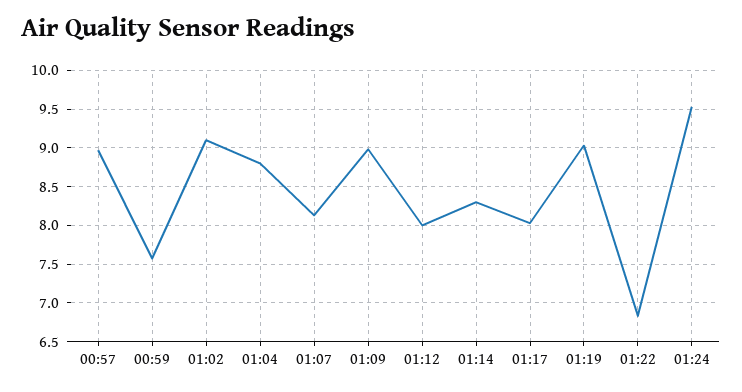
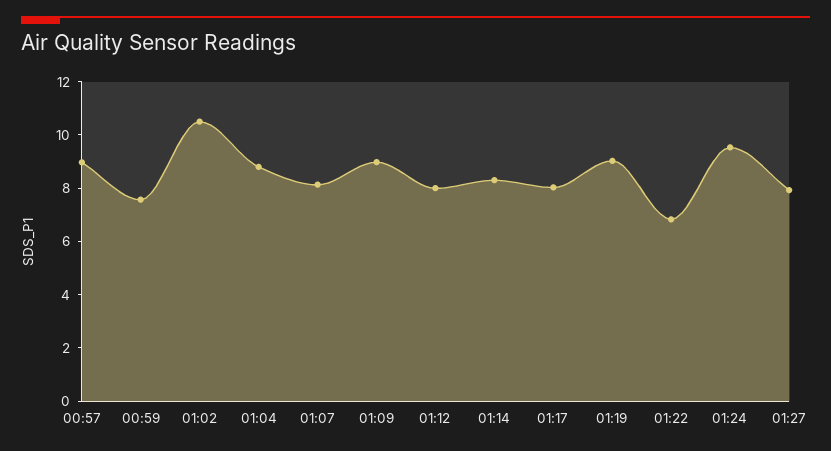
01:02: 9.1 -> 10.5
01:27: none -> 8

